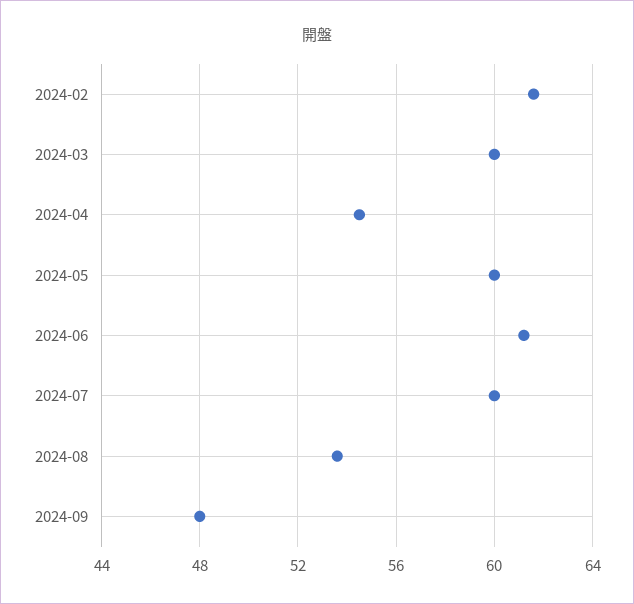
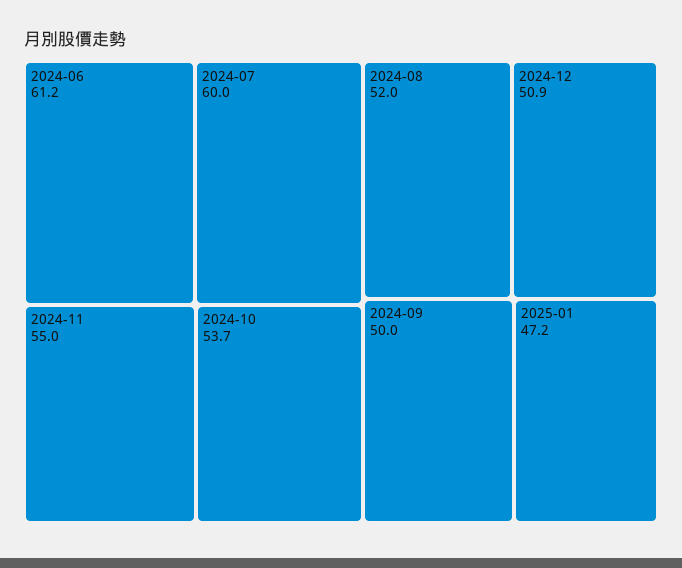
2024-02: 61.5 -> none
2024-03: 60 -> none
2024-04: 54.5 -> none
2024-05: 60 -> none
2024-08: 53.5 -> 52
2024-09: 48 -> 50
2024-11: none -> 55
2024-10: none -> 53.7
2024-12: none -> 50.9
2025-01: none -> 47.2

